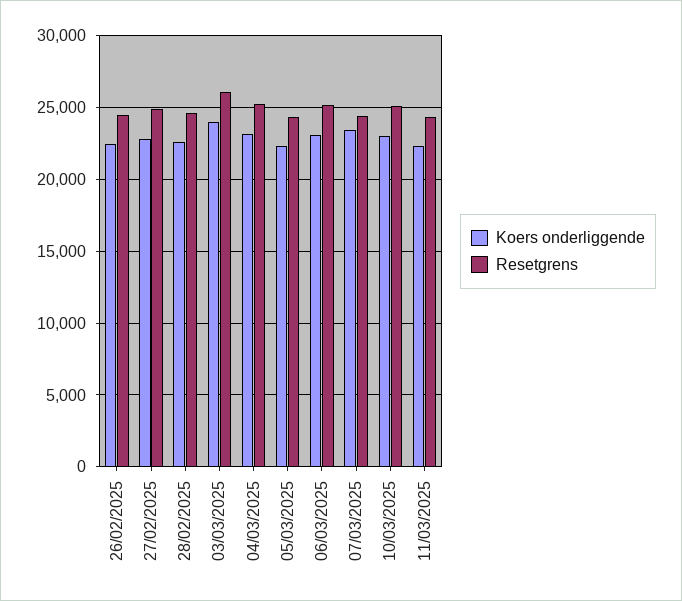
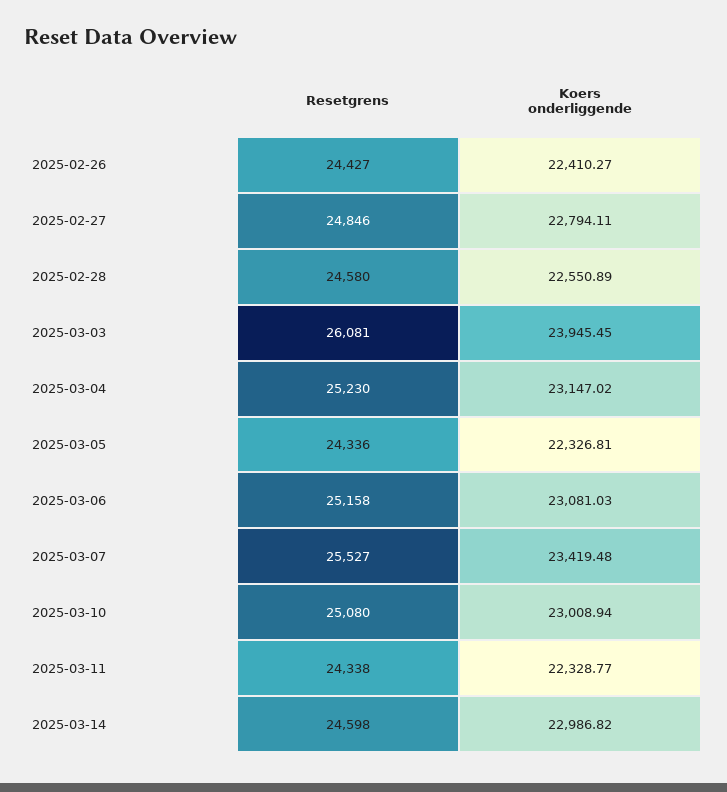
Resetgrens, 07/03/2025: 24500 -> 25527
Resetgrens, 2025-03-14: none -> 24598
Koers onderliggende, 2025-03-14: none -> 22986.82

